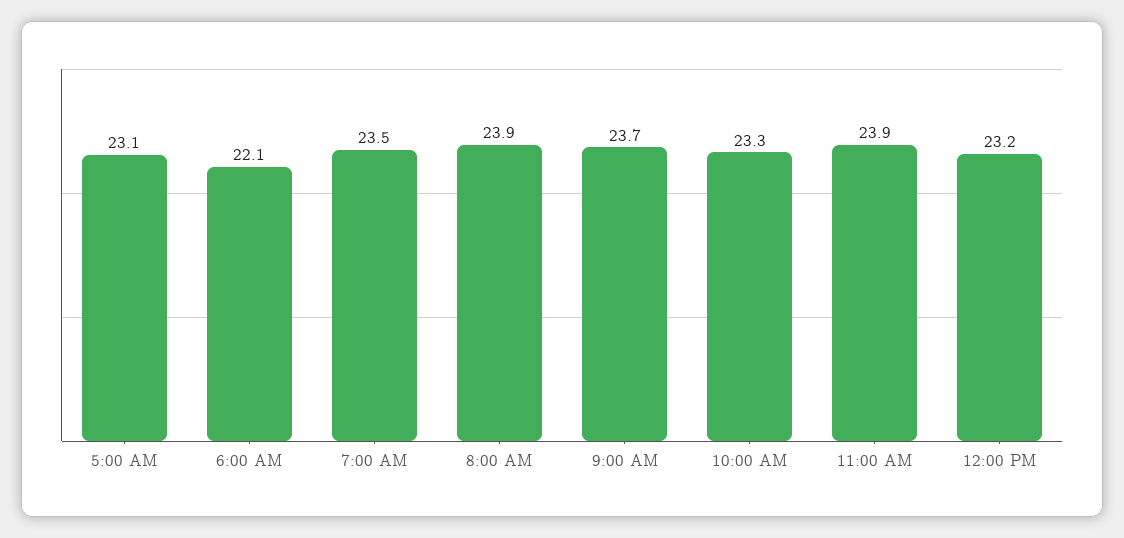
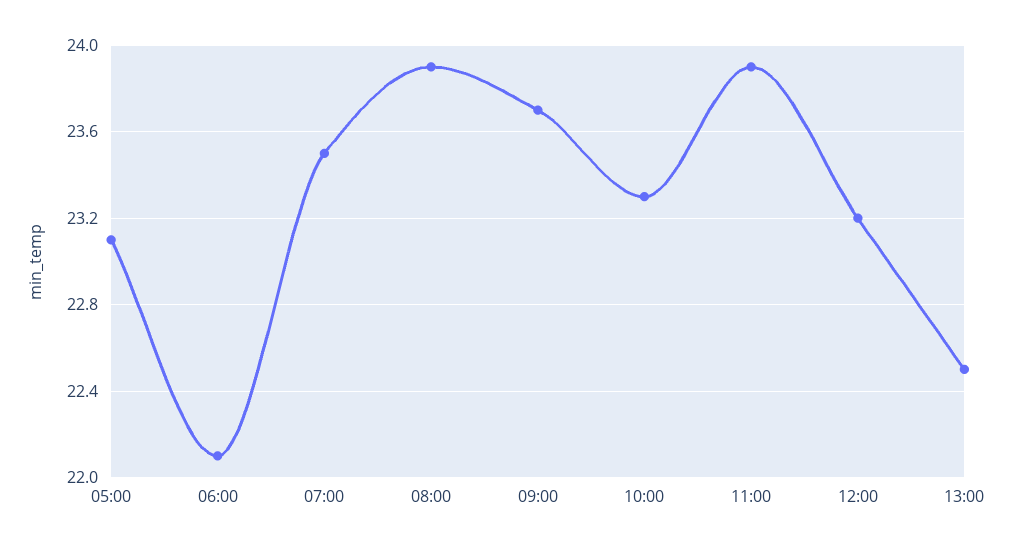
13:00: none -> 22.5

